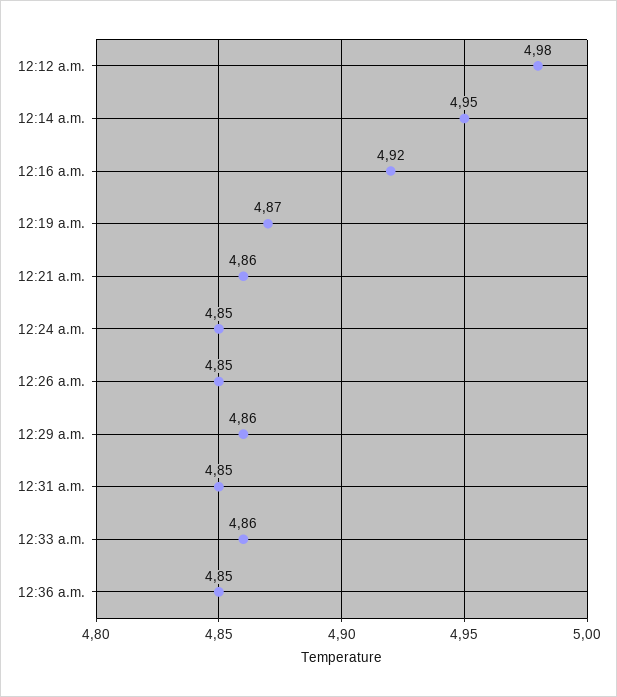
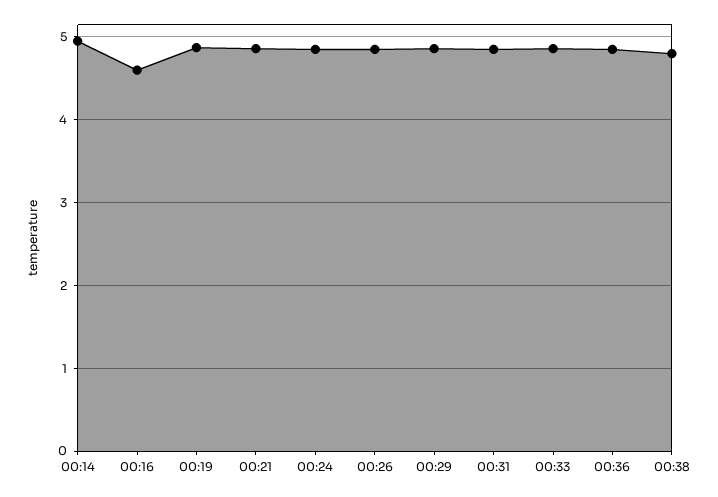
12:12 a.m.: 4.98 -> none
12:16 a.m.: 4.92 -> 4.6
00:38: none -> 4.8

